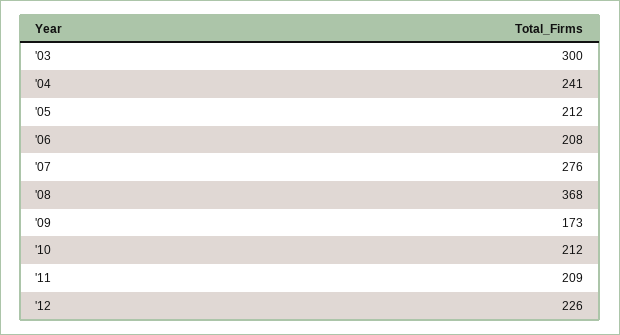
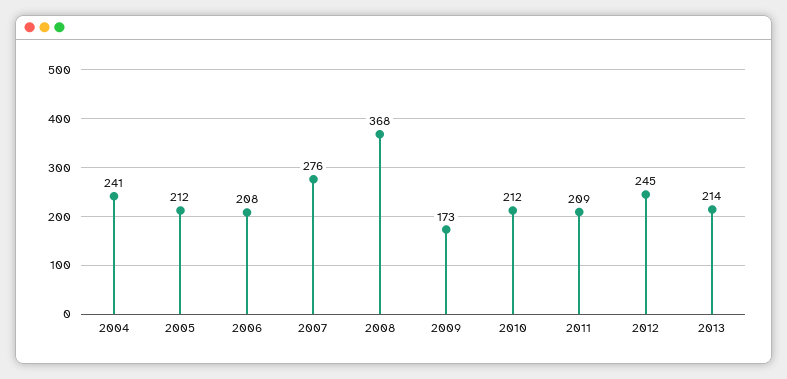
'03: 300 -> none
'12: 226 -> 245
2013: none -> 214

